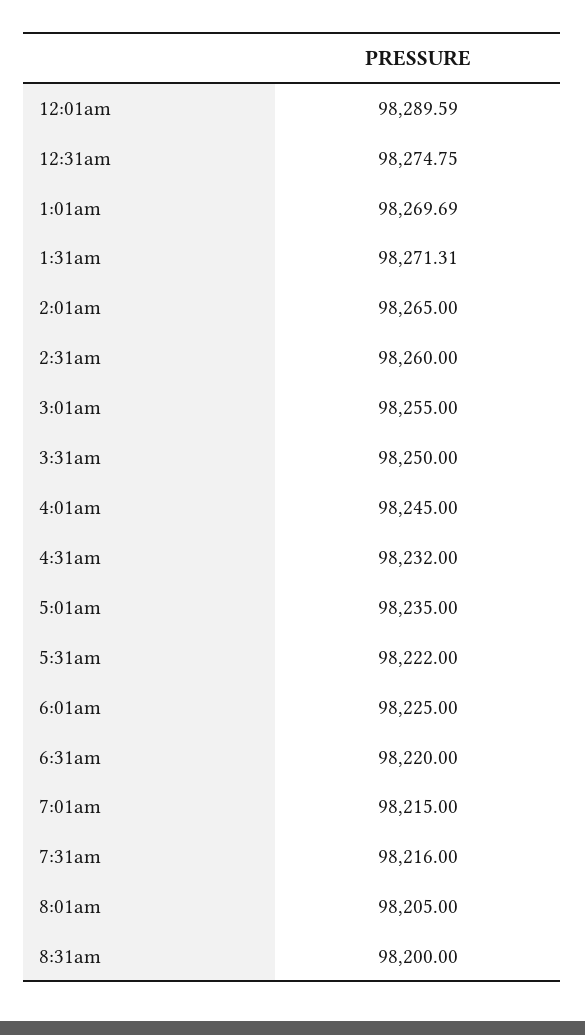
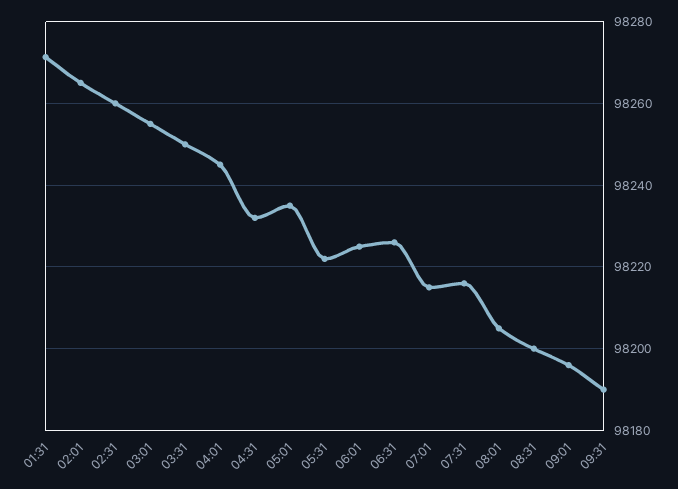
12:01am: 98289.59 -> none
12:31am: 98274.75 -> none
1:01am: 98269.69 -> none
6:31am: 98220 -> 98226
09:01: none -> 98196
09:31: none -> 98190

